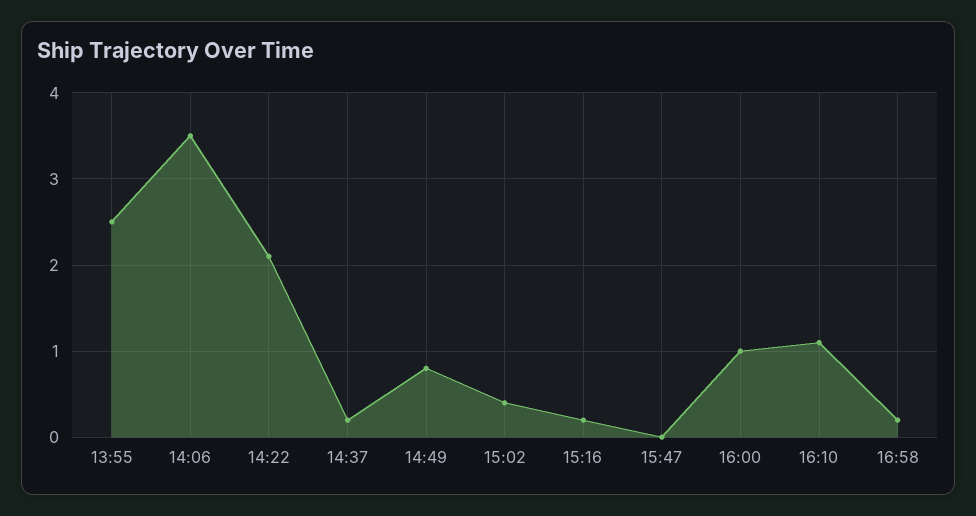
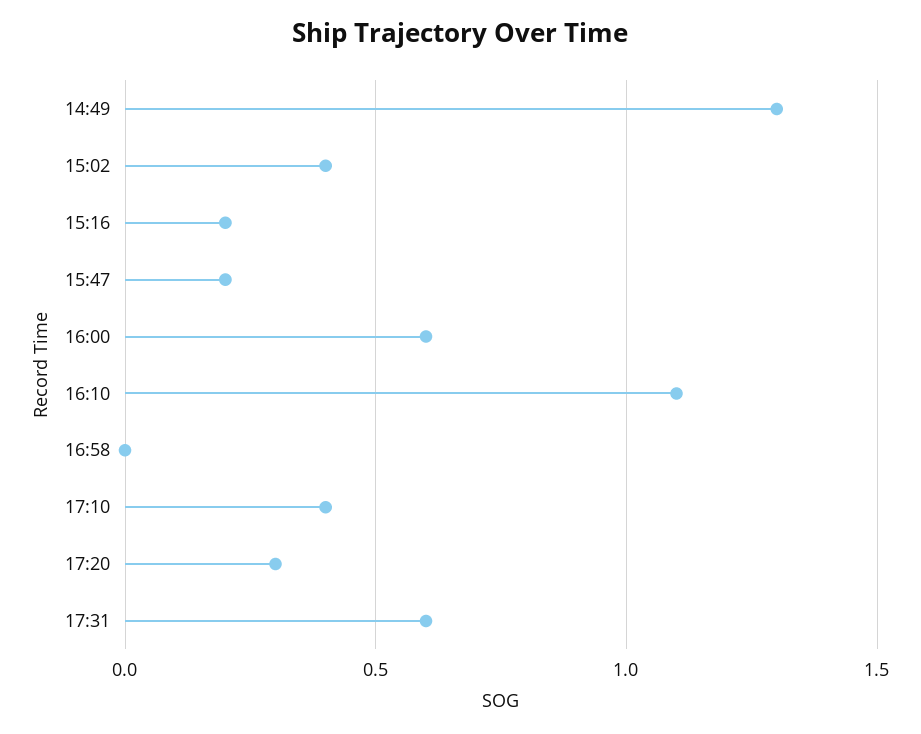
13:55: 2.5 -> none
14:06: 3.5 -> none
14:22: 2.1 -> none
14:37: 0.2 -> none
14:49: 0.8 -> 1.3
15:47: 0 -> 0.2
16:00: 1 -> 0.6
16:58: 0.2 -> 0
17:10: none -> 0.4
17:20: none -> 0.3
17:31: none -> 0.6

